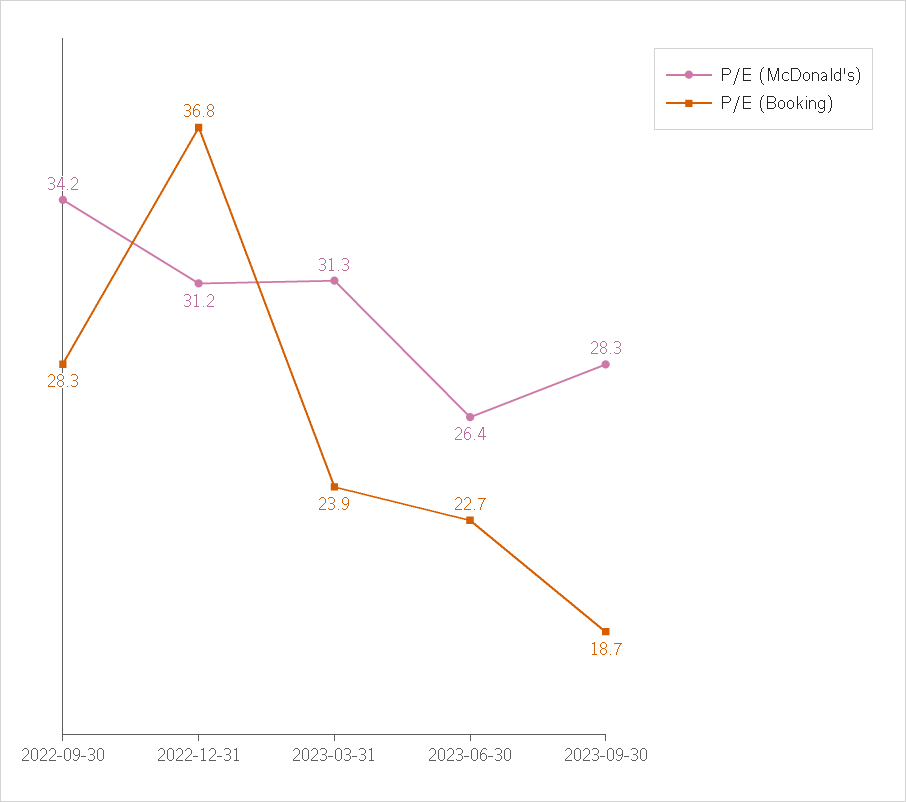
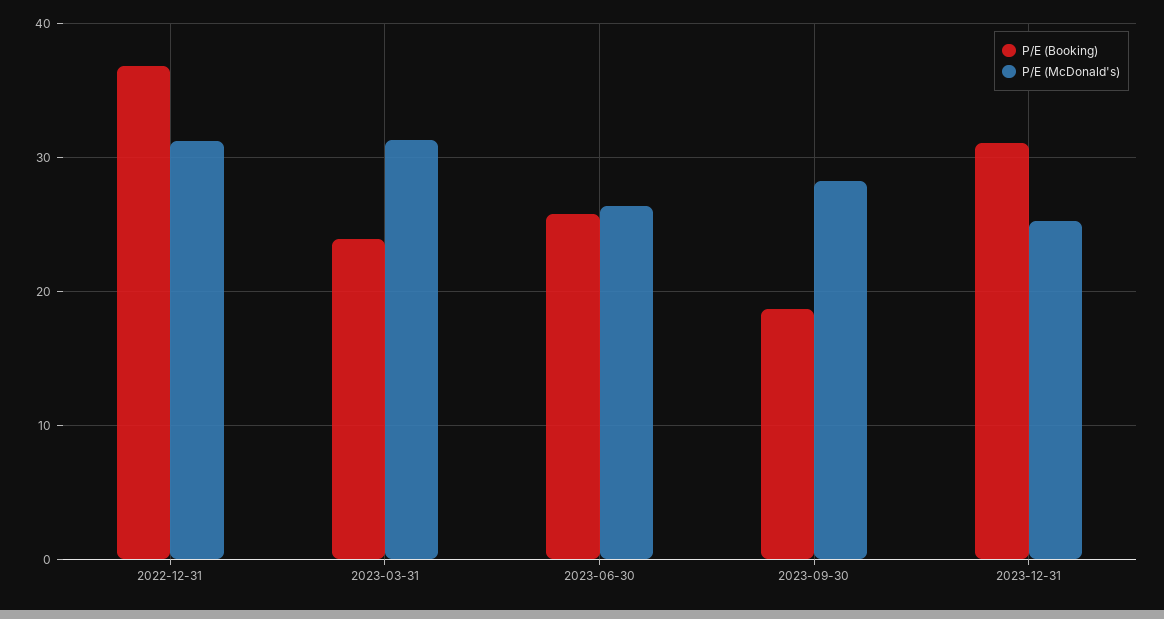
P/E (McDonald's), 2022-09-30: 34.2 -> none
P/E (Booking), 2022-09-30: 28.3 -> none
P/E (Booking), 2023-06-30: 22.7 -> 26
P/E (Booking), 2023-12-31: none -> 31
P/E (McDonald's), 2023-12-31: none -> 25

